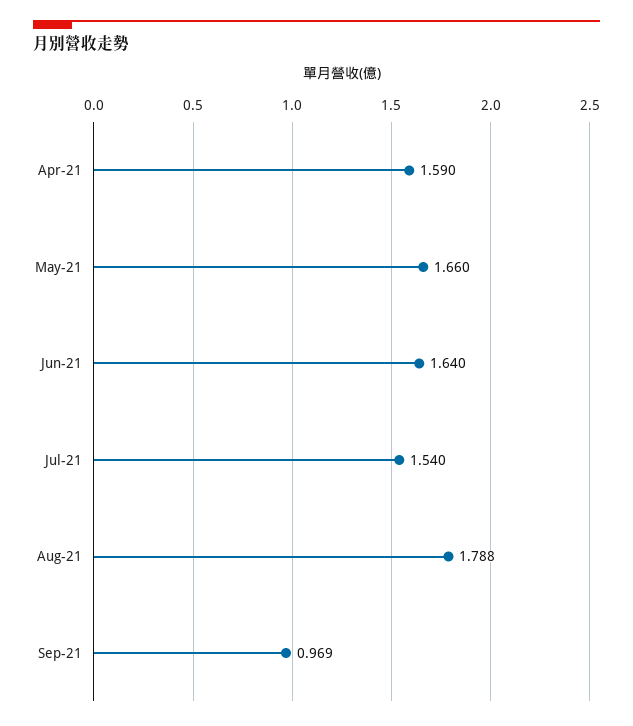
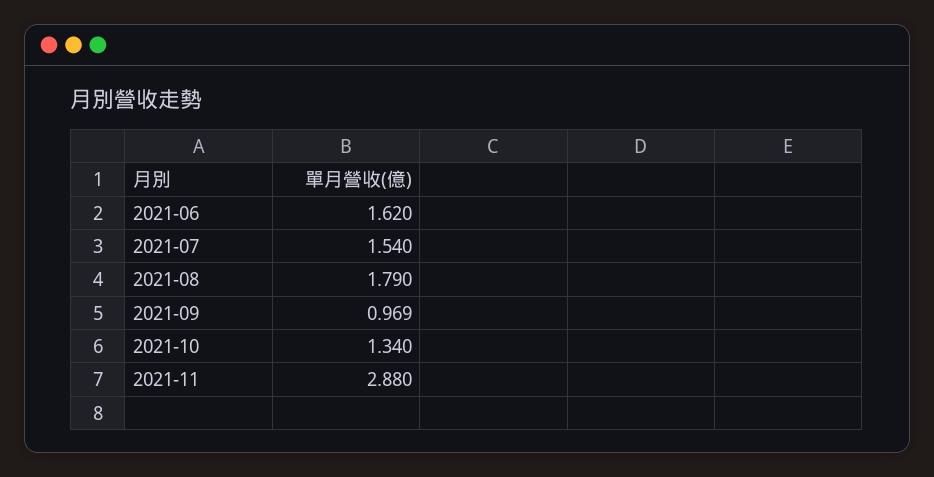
Apr-21: 1.59 -> none
May-21: 1.66 -> none
Jun-21: 1.64 -> 1.62
Aug-21: 1.788 -> 1.79
2021-10: none -> 1.34
2021-11: none -> 2.88

